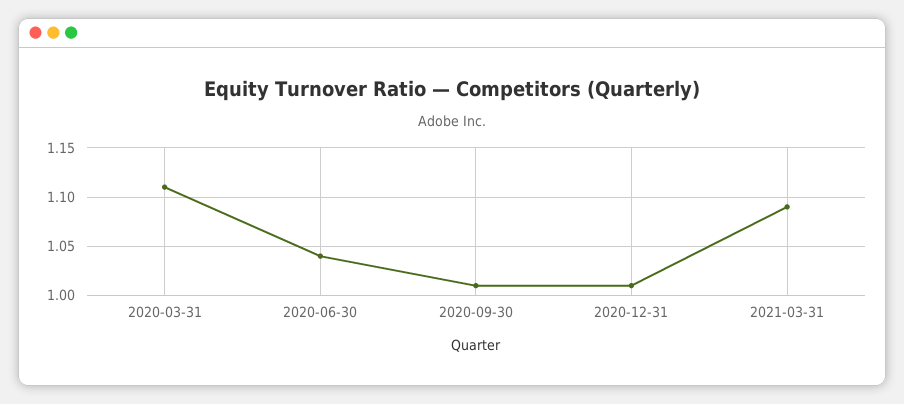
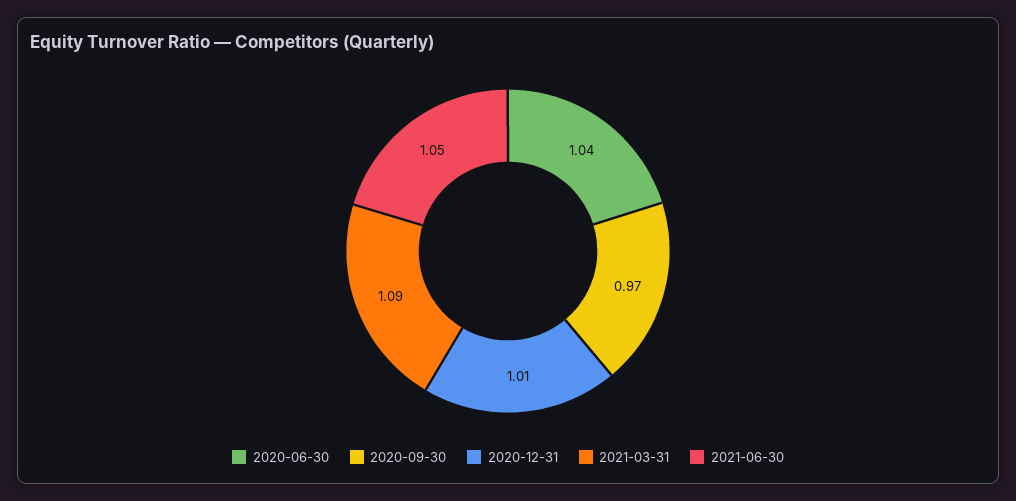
2020-03-31: 1.11 -> none
2020-09-30: 1.01 -> 0.97
2021-06-30: none -> 1.05

